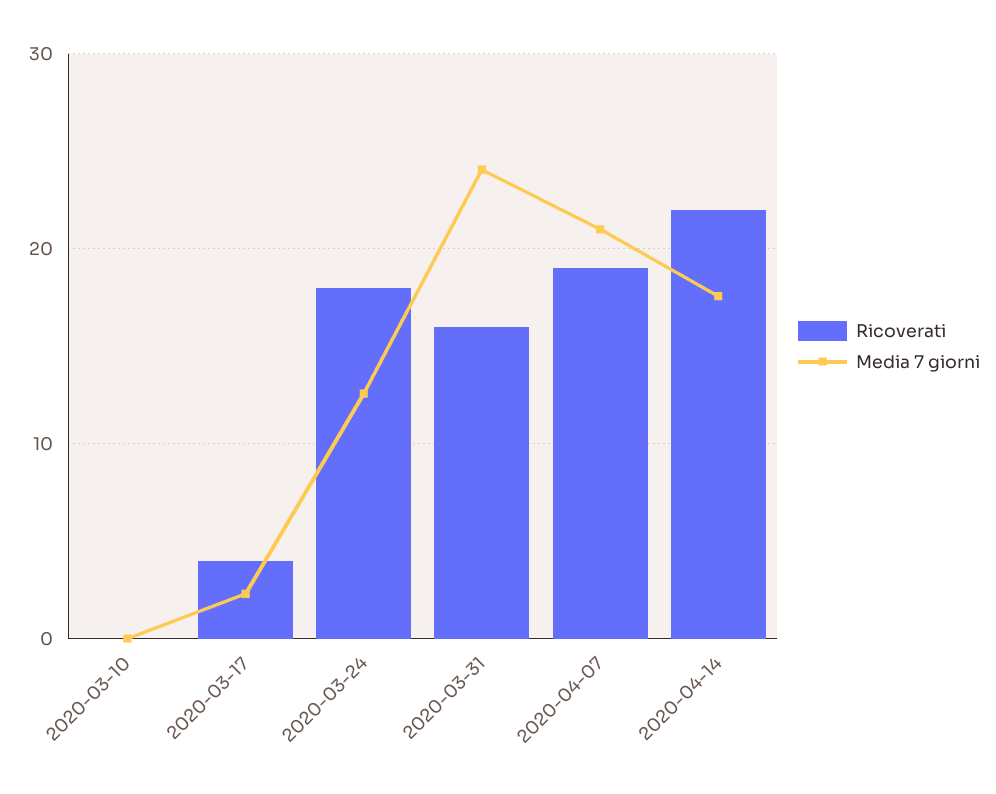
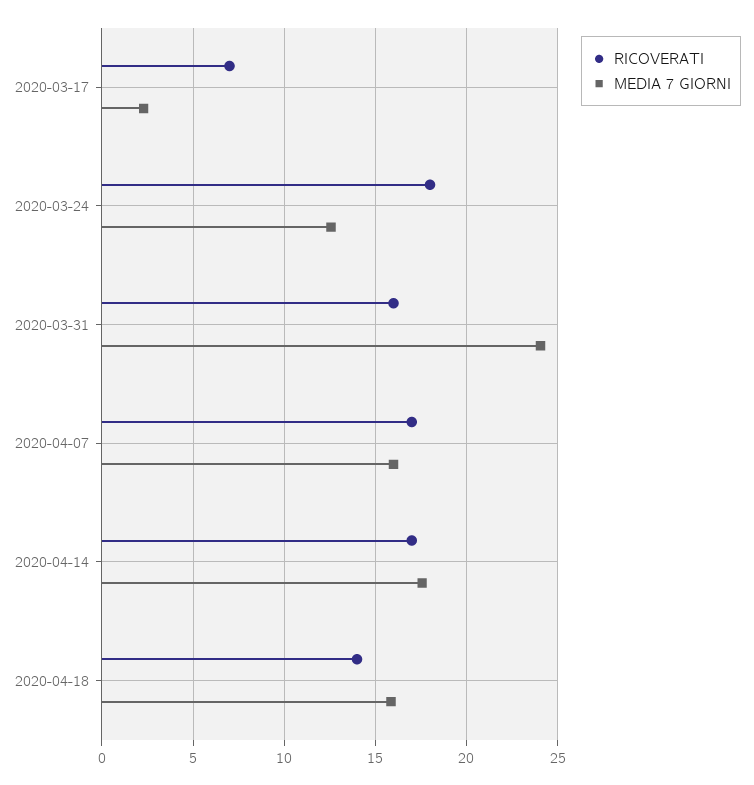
Ricoverati, 2020-03-10: 0 -> none
Media 7 giorni, 2020-03-10: 0 -> none
Ricoverati, 2020-03-17: 4 -> 7
Ricoverati, 2020-04-07: 19 -> 17
Media 7 giorni, 2020-04-07: 21 -> 16
Ricoverati, 2020-04-14: 22 -> 17
Ricoverati, 2020-04-18: none -> 14
Media 7 giorni, 2020-04-18: none -> 16

